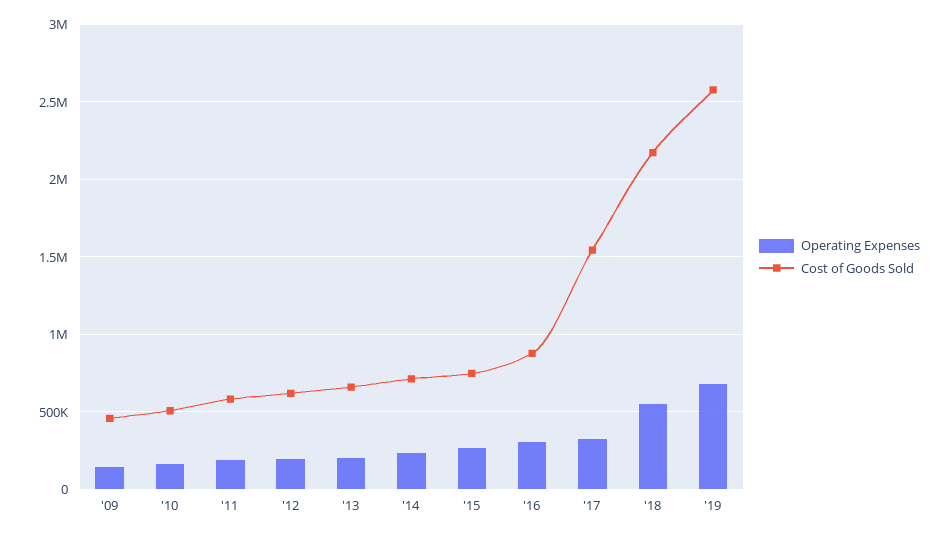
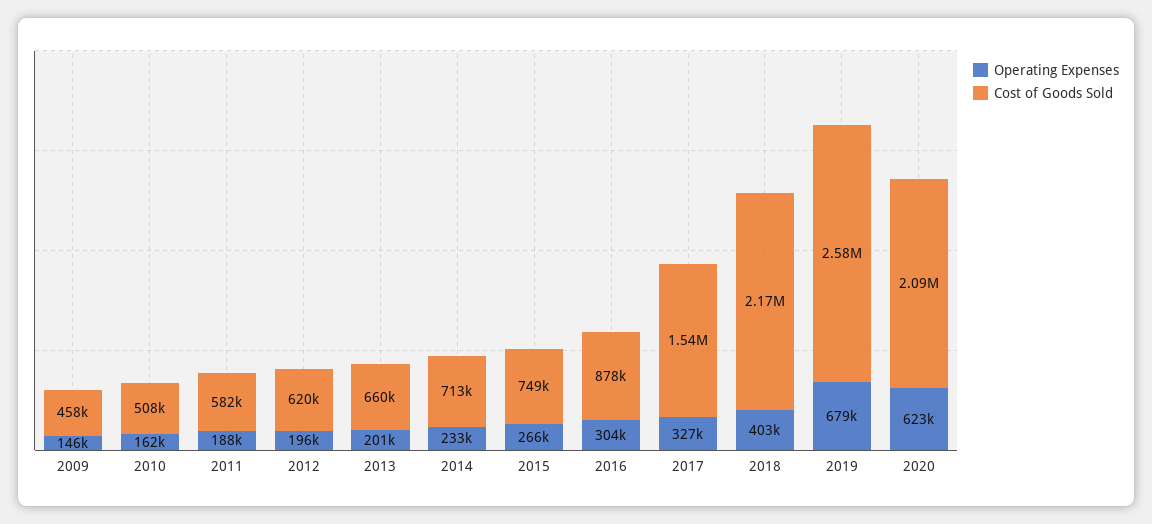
Operating Expenses, '18: 550000 -> 403000
Operating Expenses, 2020: none -> 623000
Cost of Goods Sold, 2020: none -> 2090000

